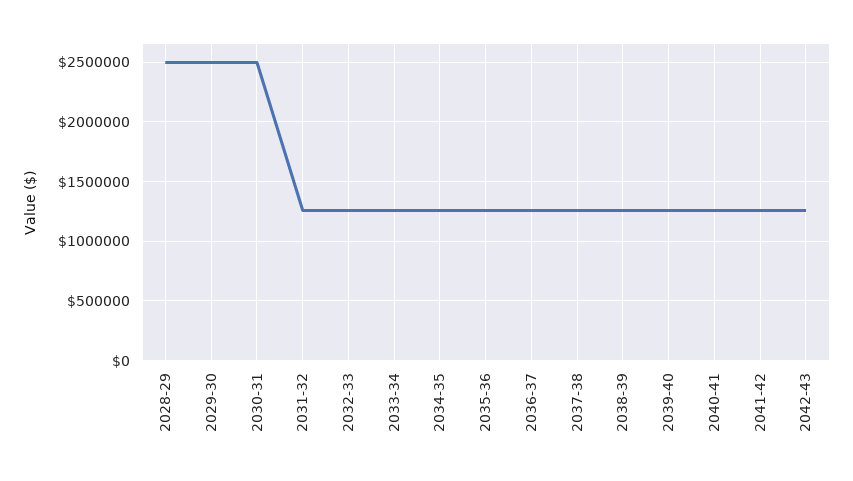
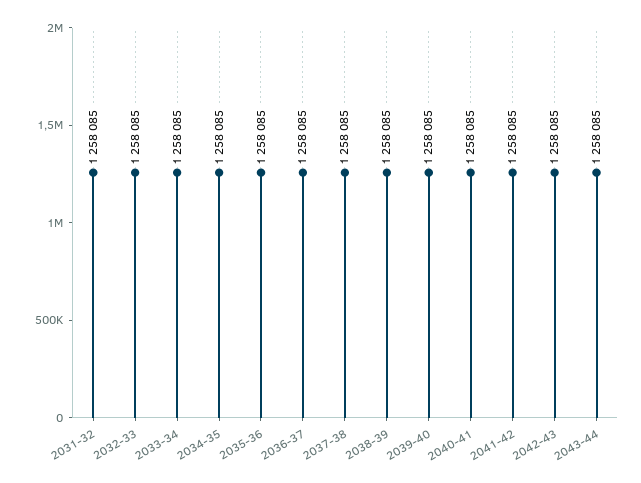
2028-29: 2500000 -> none
2029-30: 2500000 -> none
2030-31: 2500000 -> none
2043-44: none -> 1258085

